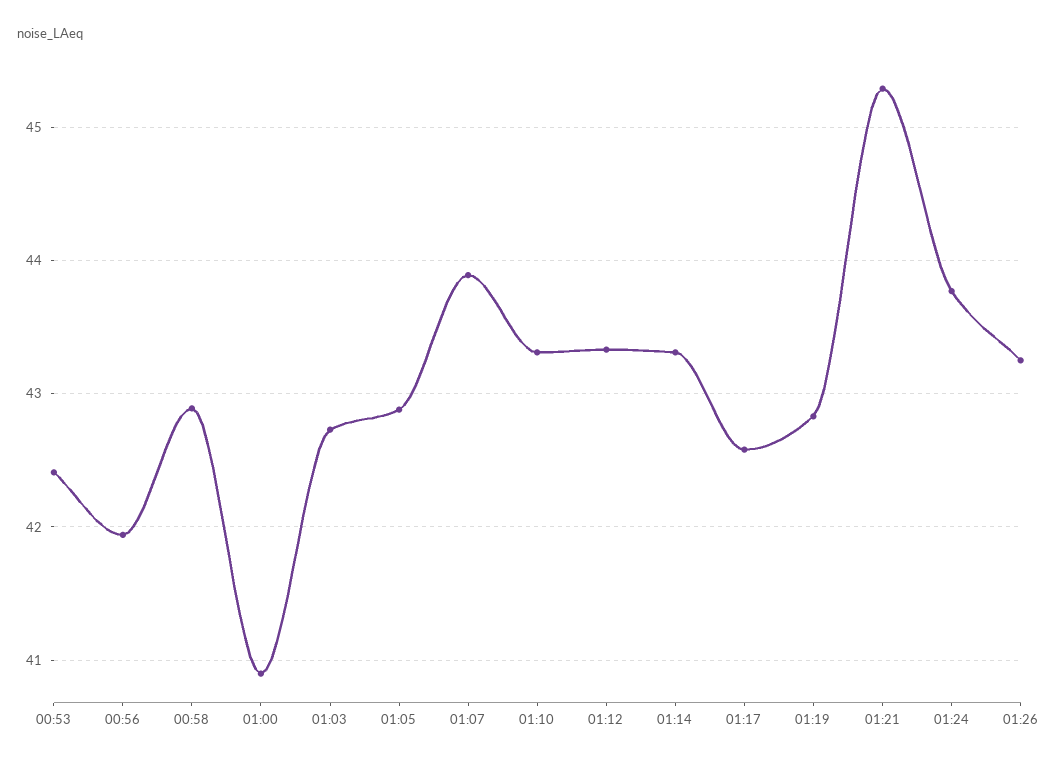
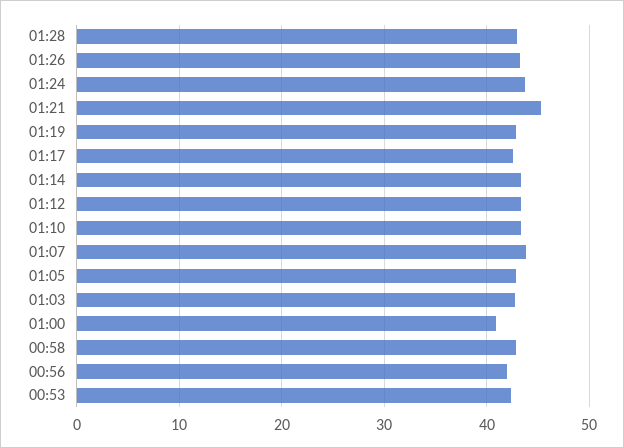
01:28: none -> 43

